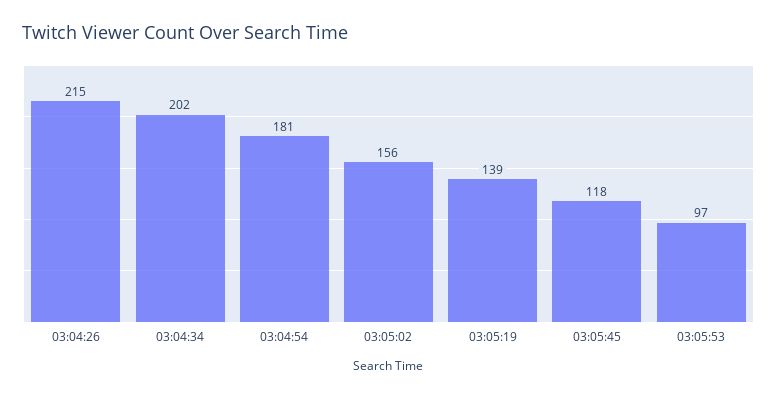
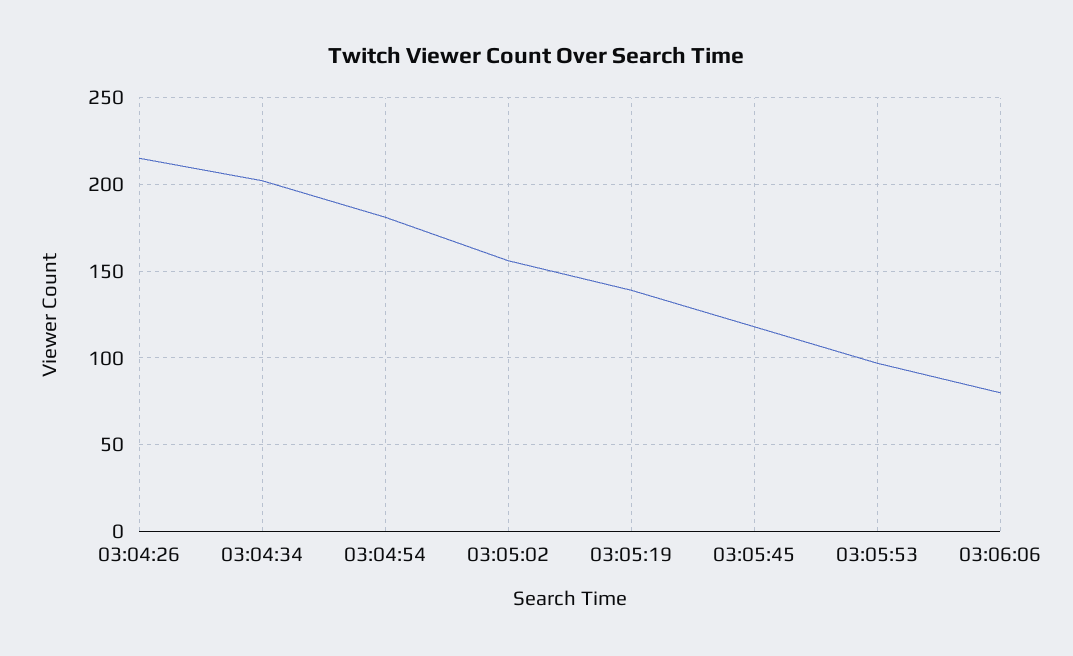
03:06:06: none -> 80

